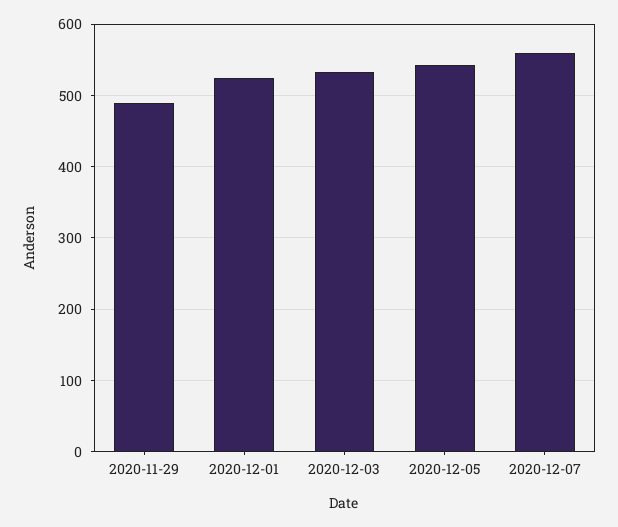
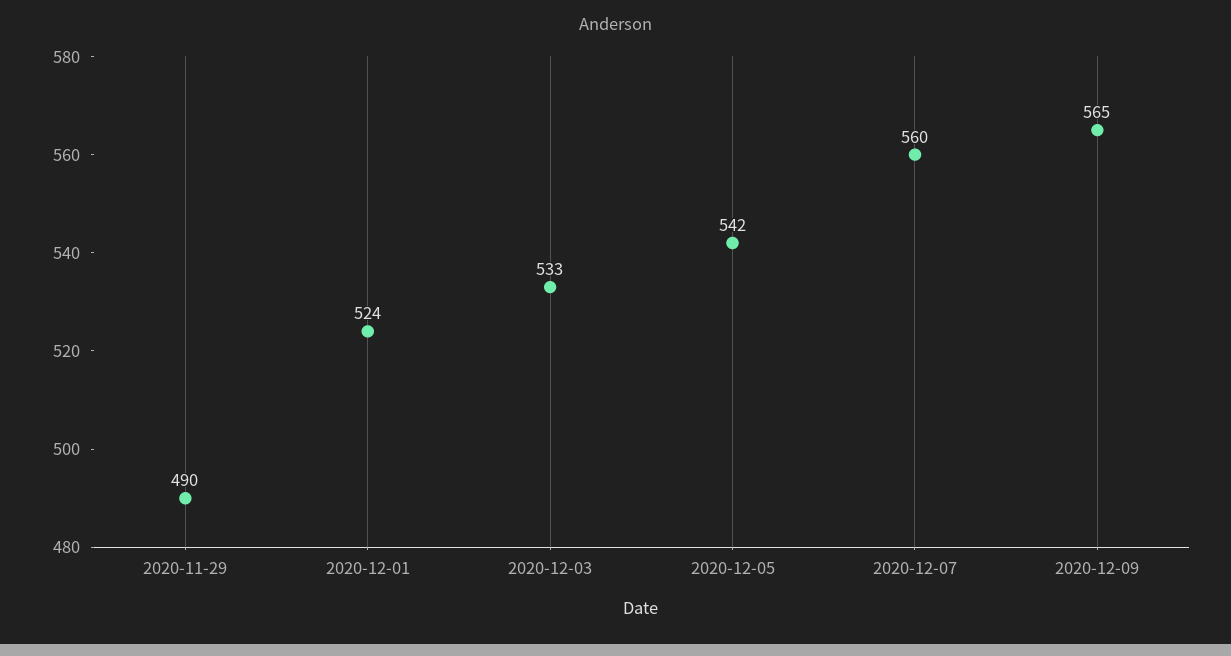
2020-12-09: none -> 565

